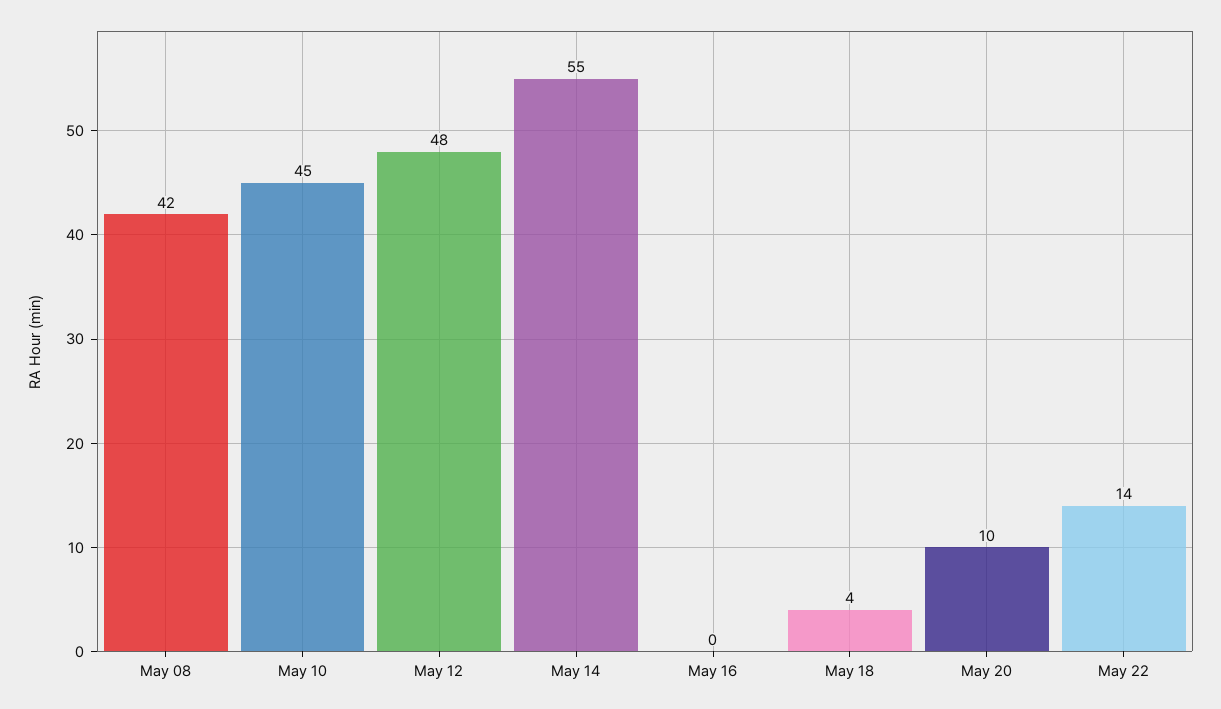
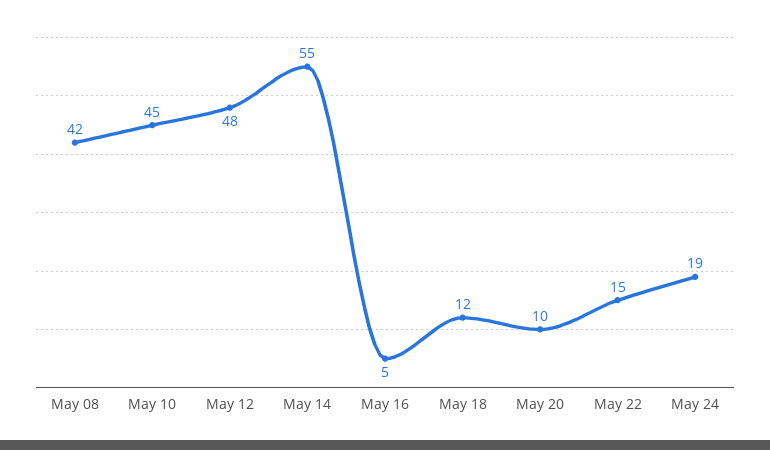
May 16: 0 -> 5
May 18: 4 -> 12
May 22: 14 -> 15
May 24: none -> 19

